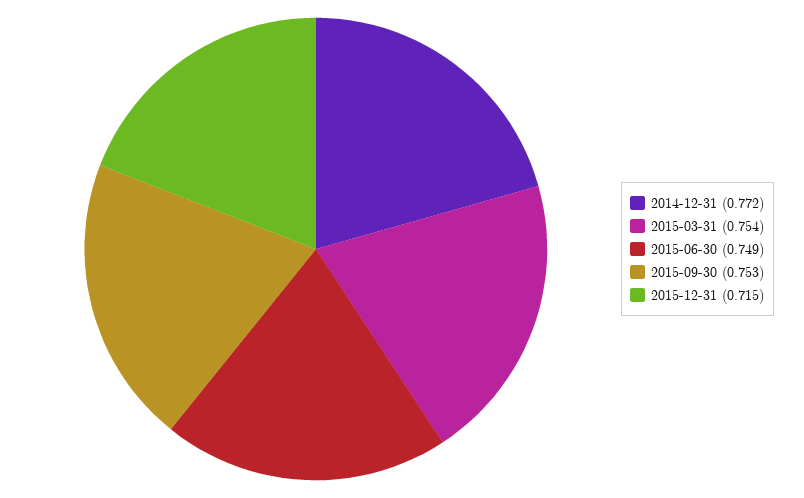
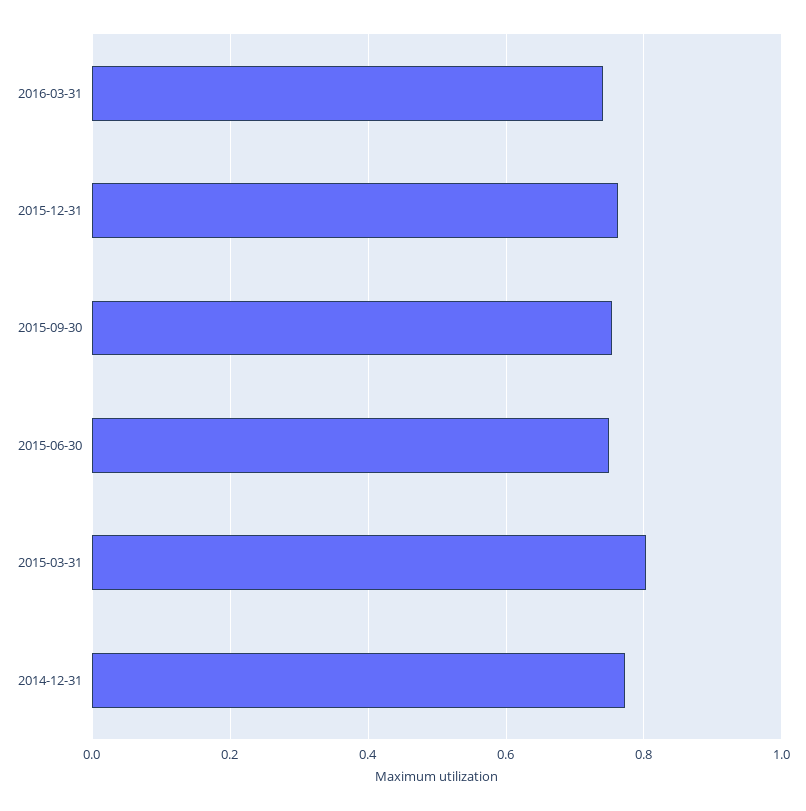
2015-03-31: 0.754 -> 0.8
2015-12-31: 0.715 -> 0.76
2016-03-31: none -> 0.74

